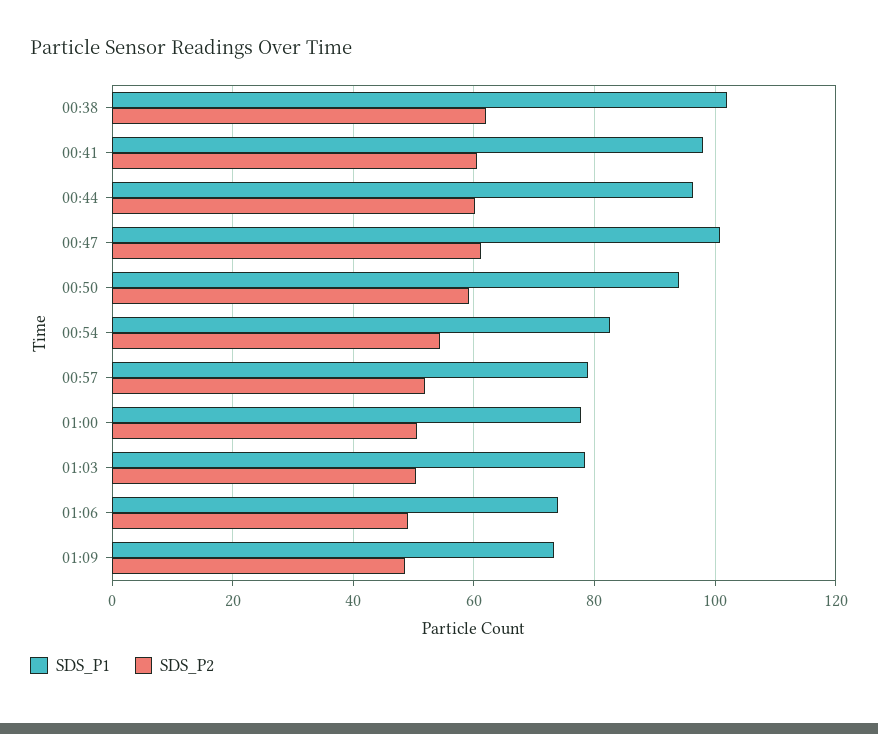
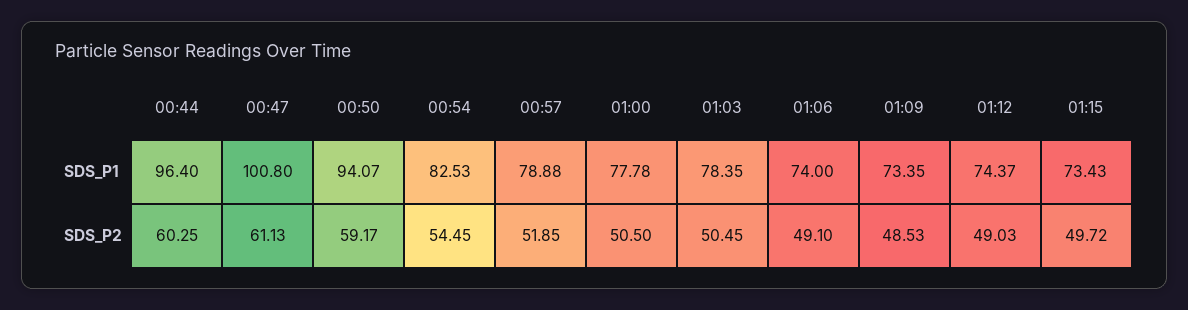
SDS_P1, 00:38: 102 -> none
SDS_P2, 00:38: 62 -> none
SDS_P1, 00:41: 98 -> none
SDS_P2, 00:41: 60 -> none
SDS_P1, 01:12: none -> 74.37
SDS_P1, 01:15: none -> 73.43
SDS_P2, 01:12: none -> 49.03
SDS_P2, 01:15: none -> 49.72

